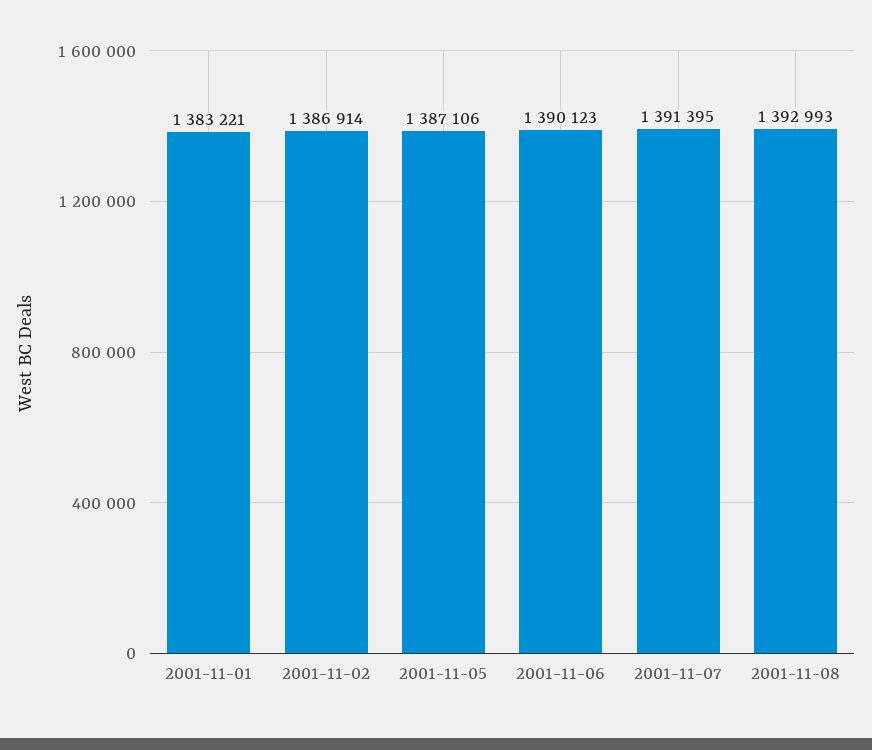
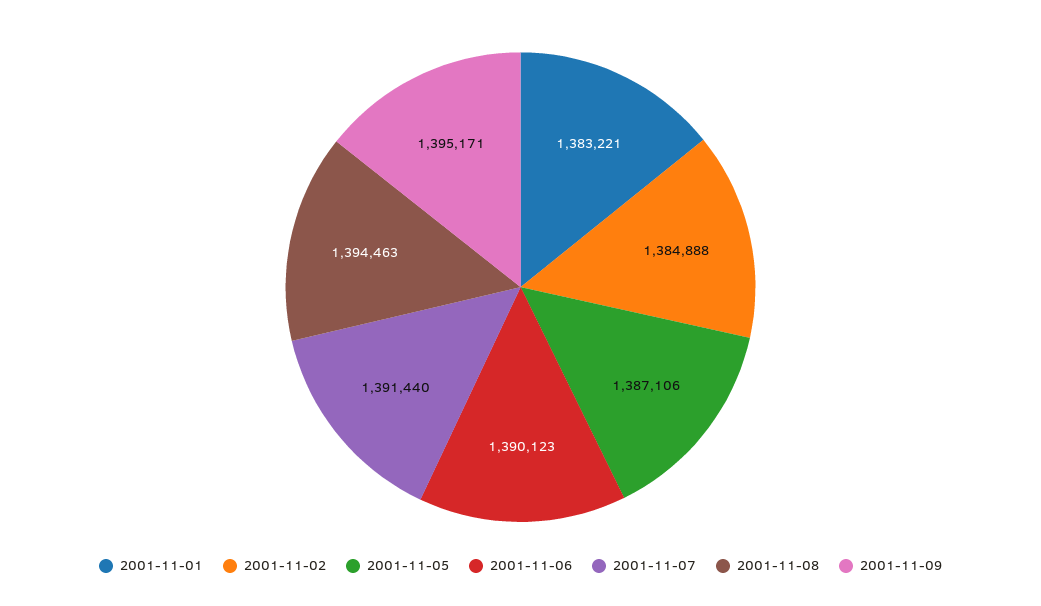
2001-11-02: 1386914 -> 1384888
2001-11-07: 1391395 -> 1391440
2001-11-08: 1392993 -> 1394463
2001-11-09: none -> 1395171

